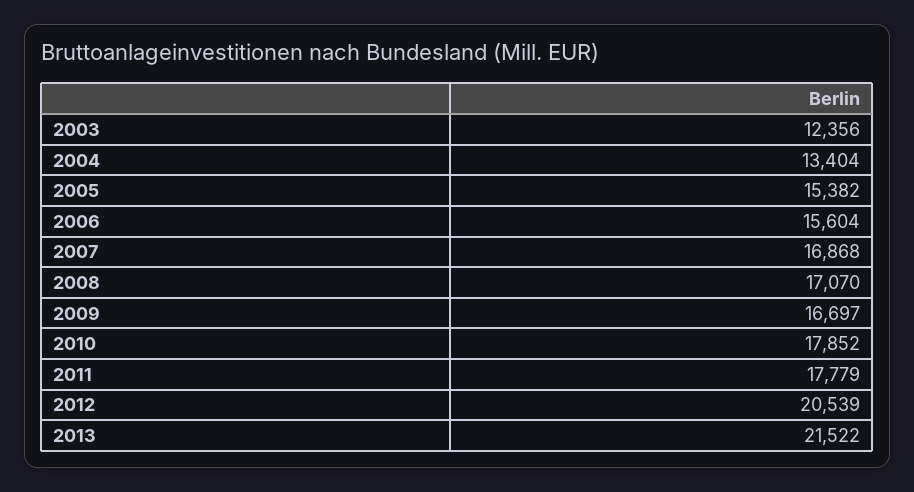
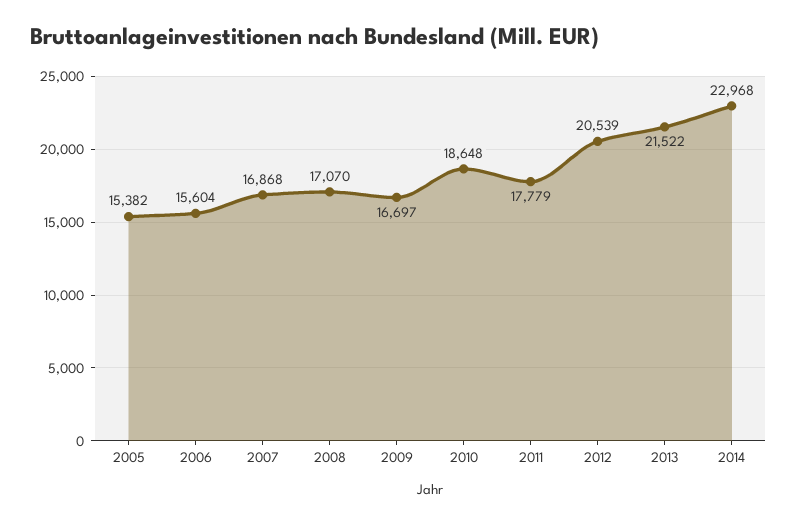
2003: 12356 -> none
2004: 13404 -> none
2010: 17852 -> 18648
2014: none -> 22968

